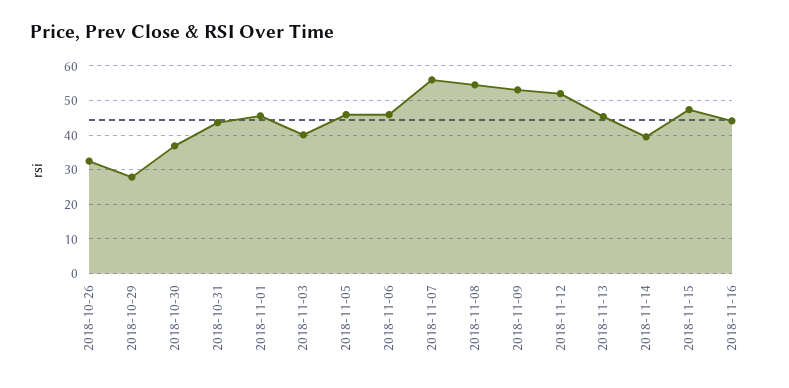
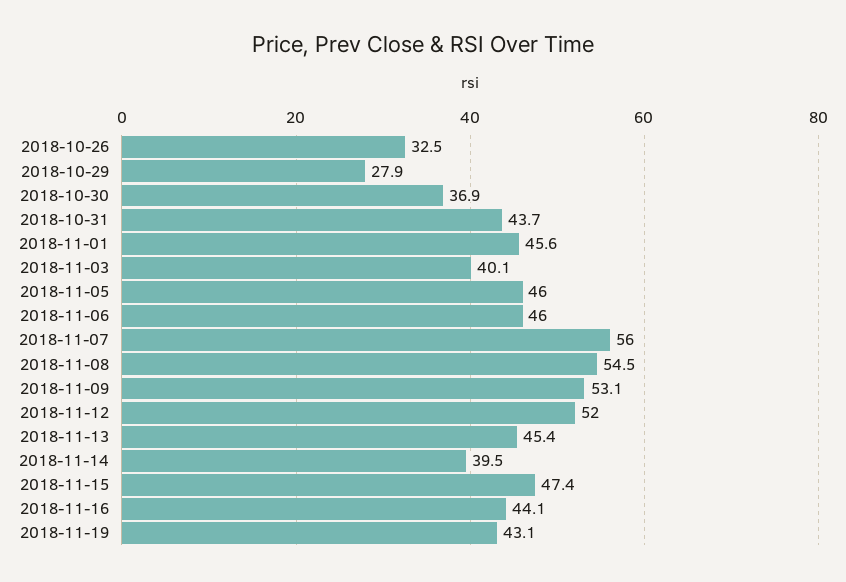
2018-11-19: none -> 43.1

